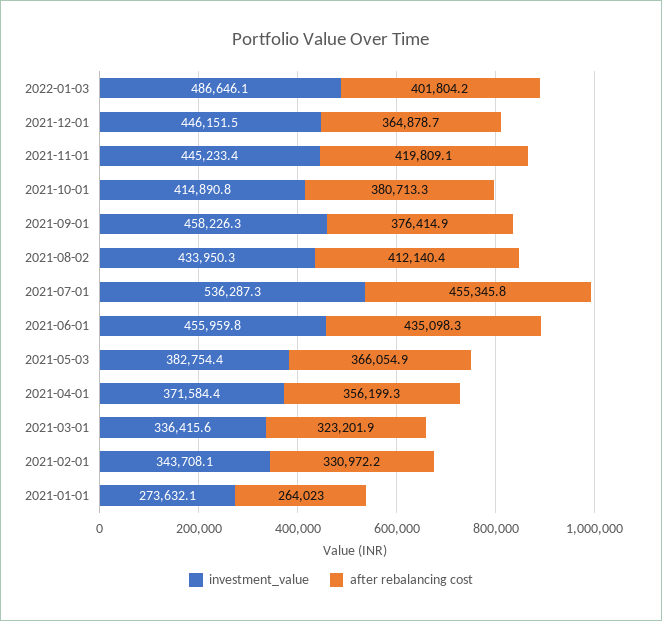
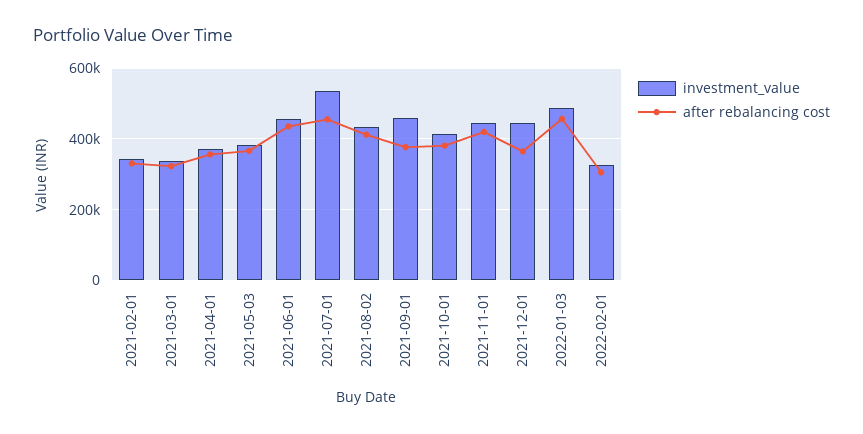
after rebalancing cost, 2022-01-03: 401804.2 -> 460000
investment_value, 2021-01-01: 273632.1 -> none
after rebalancing cost, 2021-01-01: 264023 -> none
investment_value, 2022-02-01: none -> 320000
after rebalancing cost, 2022-02-01: none -> 300000

